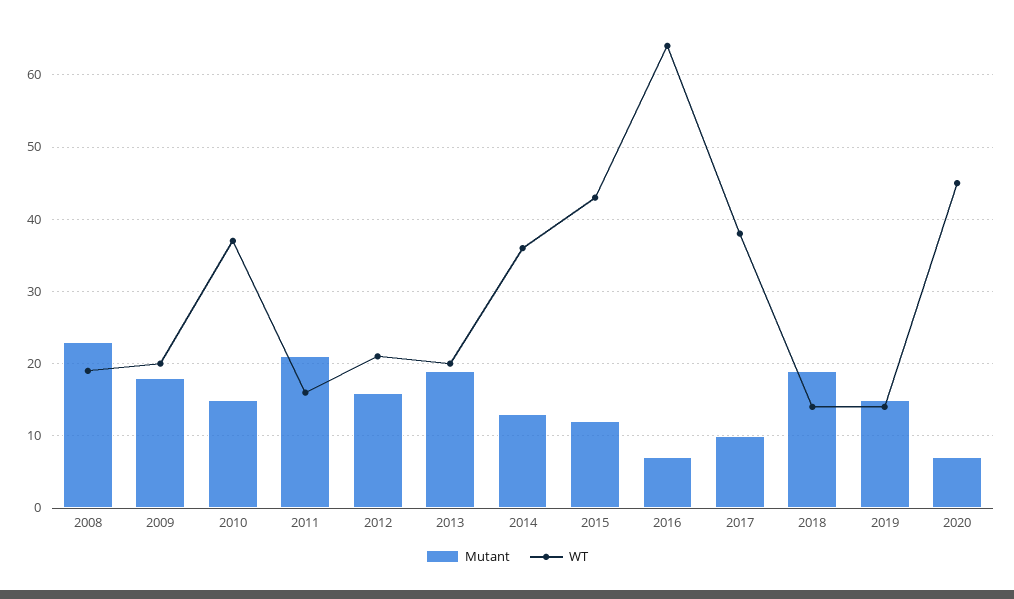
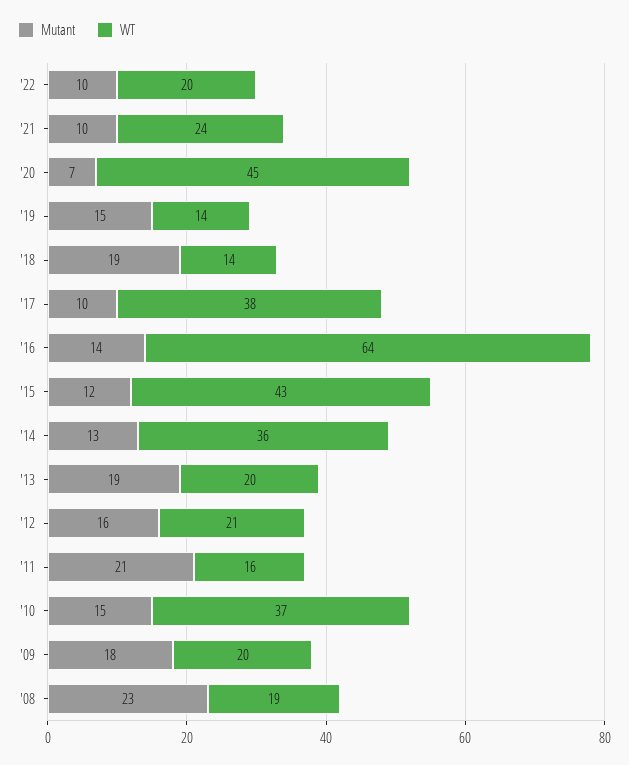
Mutant, 2016: 7 -> 14
Mutant, '22: none -> 10
WT, '22: none -> 20
Mutant, '21: none -> 10
WT, '21: none -> 24

